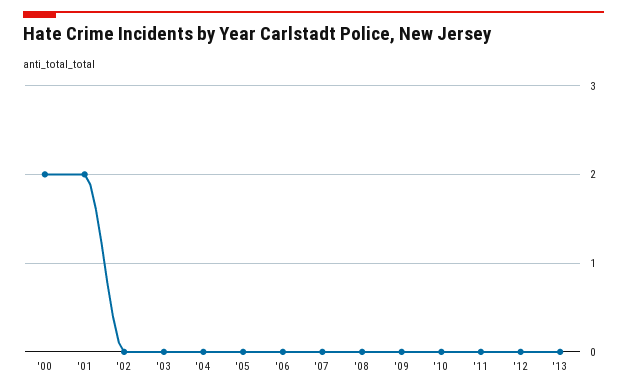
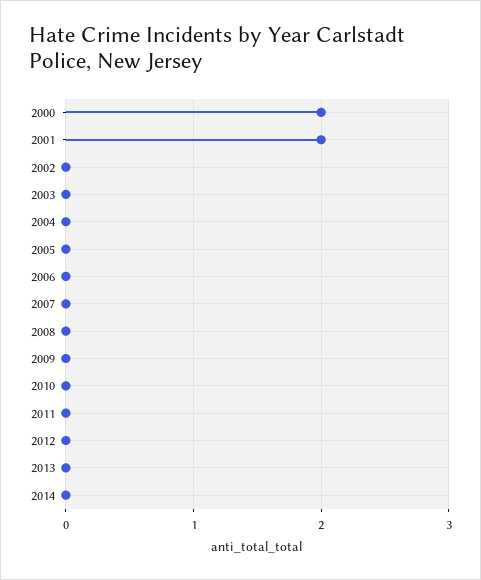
2014: none -> 0

